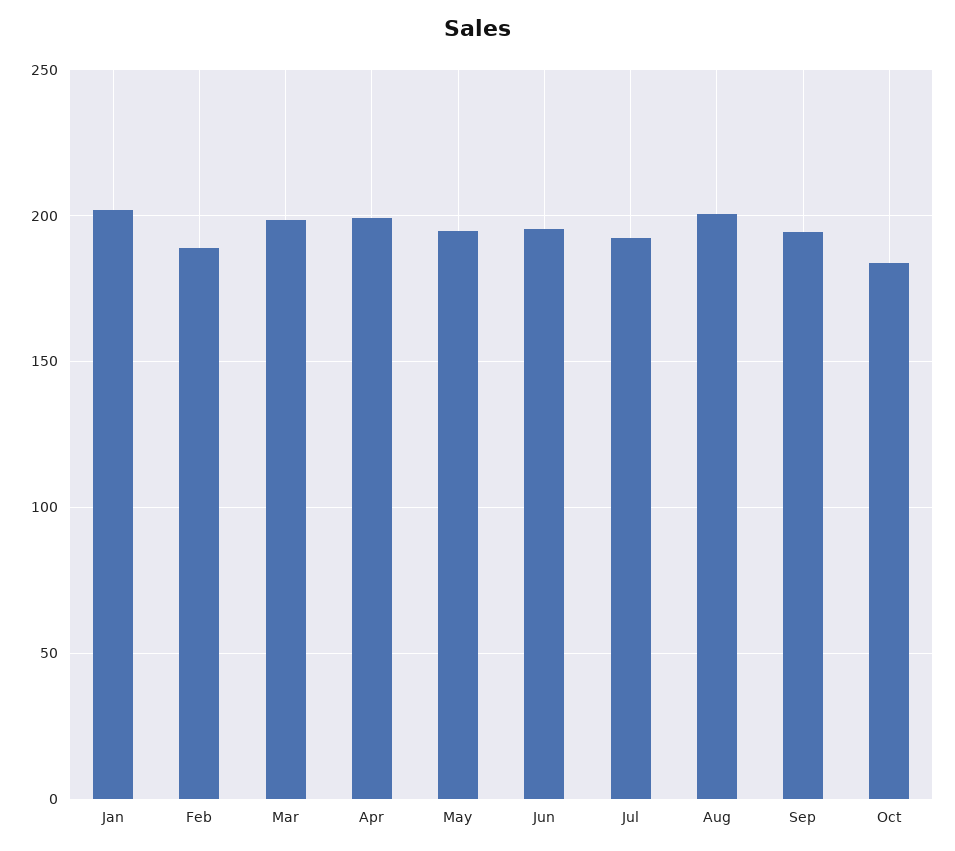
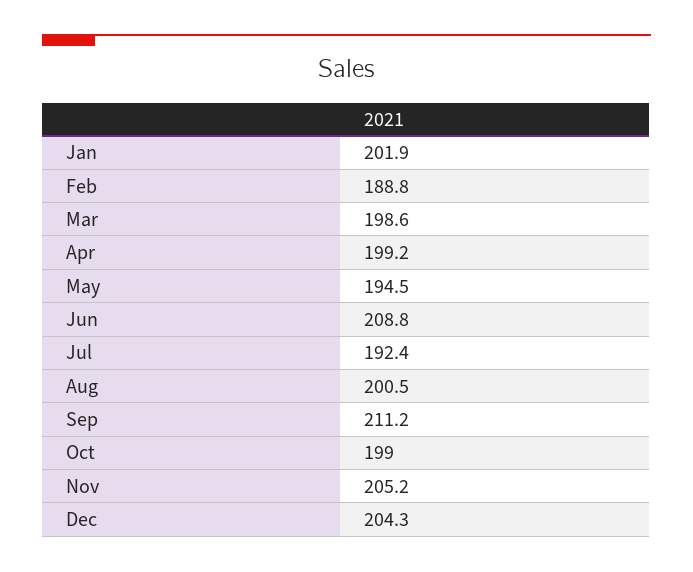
Jun: 195 -> 208.8
Sep: 195 -> 211.2
Oct: 185 -> 199
Nov: none -> 205.2
Dec: none -> 204.3

